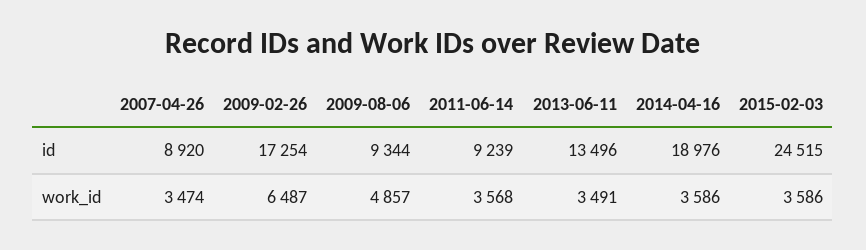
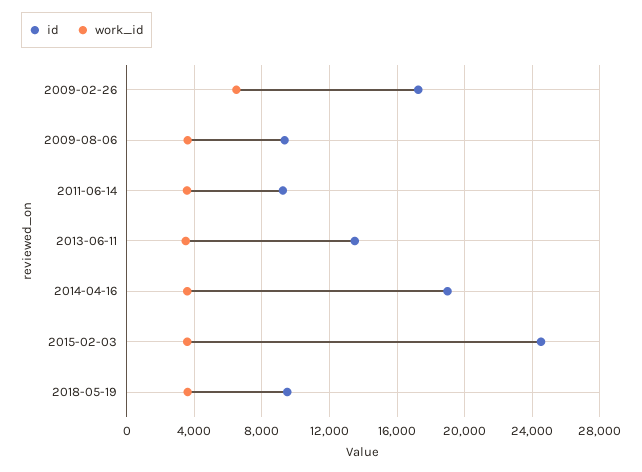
id, 2007-04-26: 8920 -> none
work_id, 2007-04-26: 3474 -> none
work_id, 2009-08-06: 4857 -> 3500
id, 2018-05-19: none -> 9500
work_id, 2018-05-19: none -> 3500

